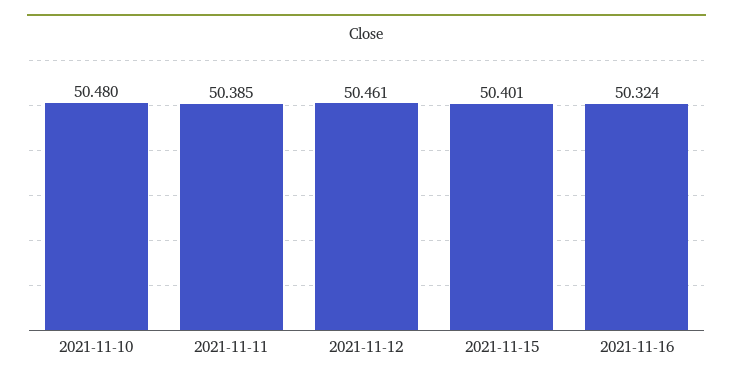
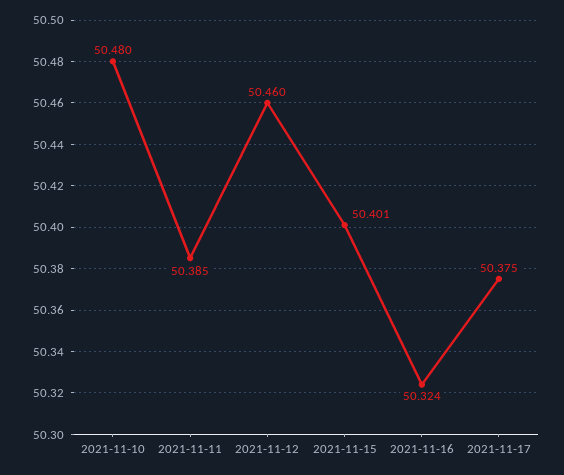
2021-11-12: 50.461 -> 50.46
2021-11-17: none -> 50.375

